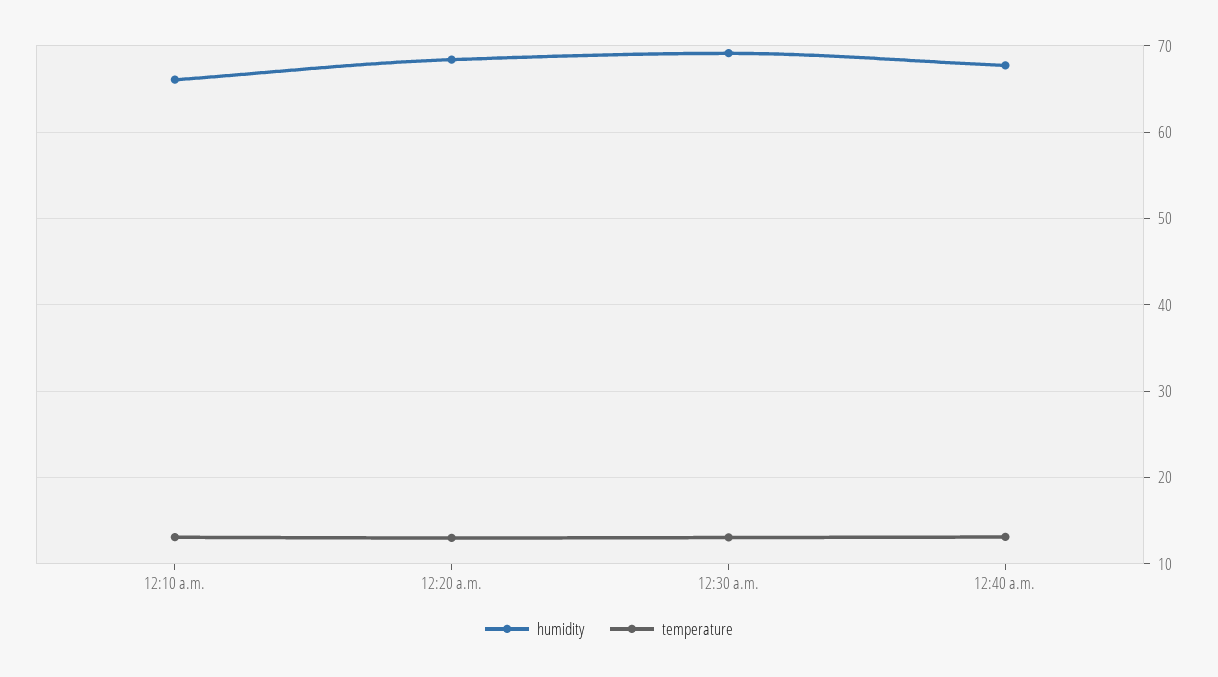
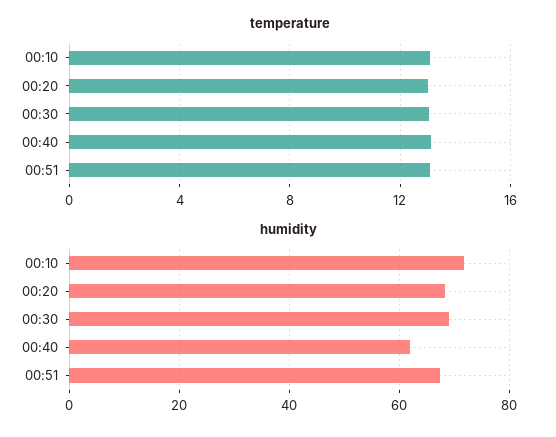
humidity, 12:10 a.m.: 66 -> 72
humidity, 12:40 a.m.: 68 -> 62
temperature, 00:51: none -> 13
humidity, 00:51: none -> 68

